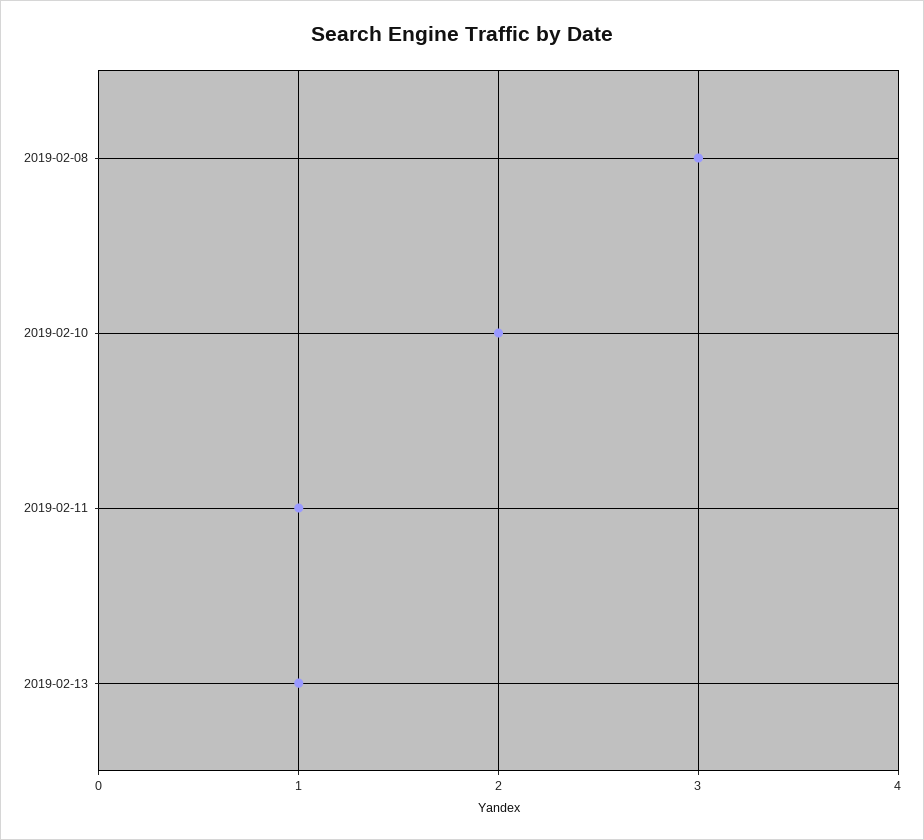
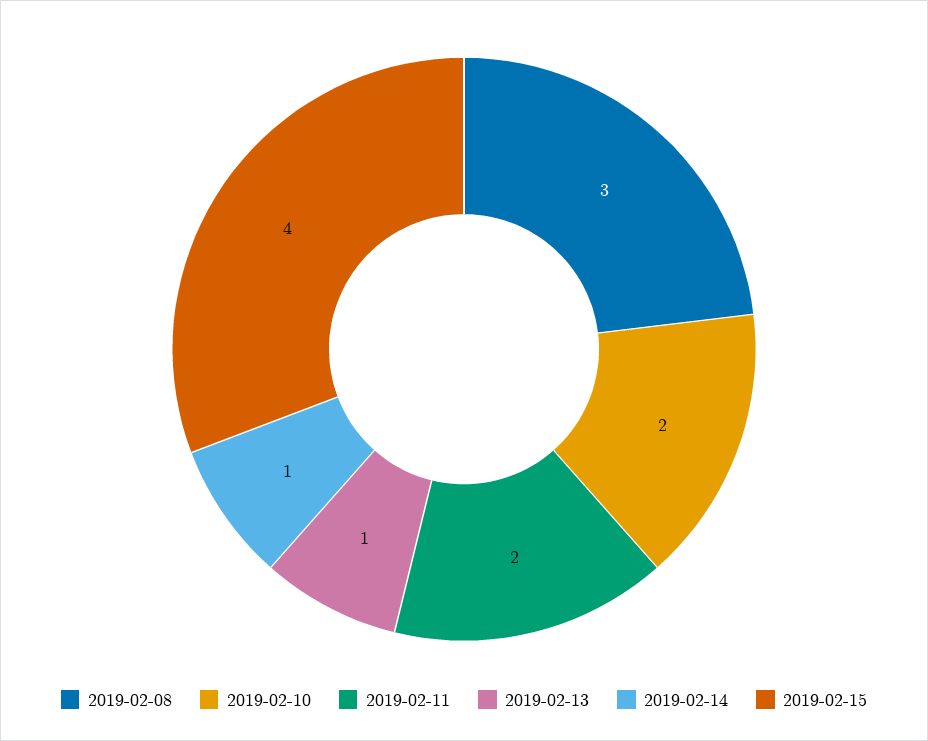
2019-02-11: 1 -> 2
2019-02-14: none -> 1
2019-02-15: none -> 4

